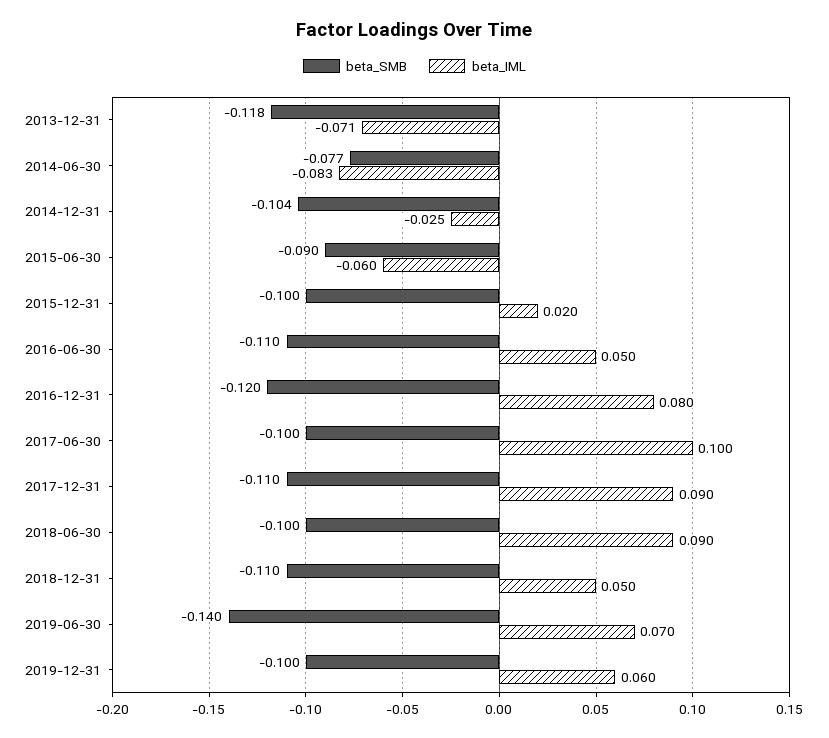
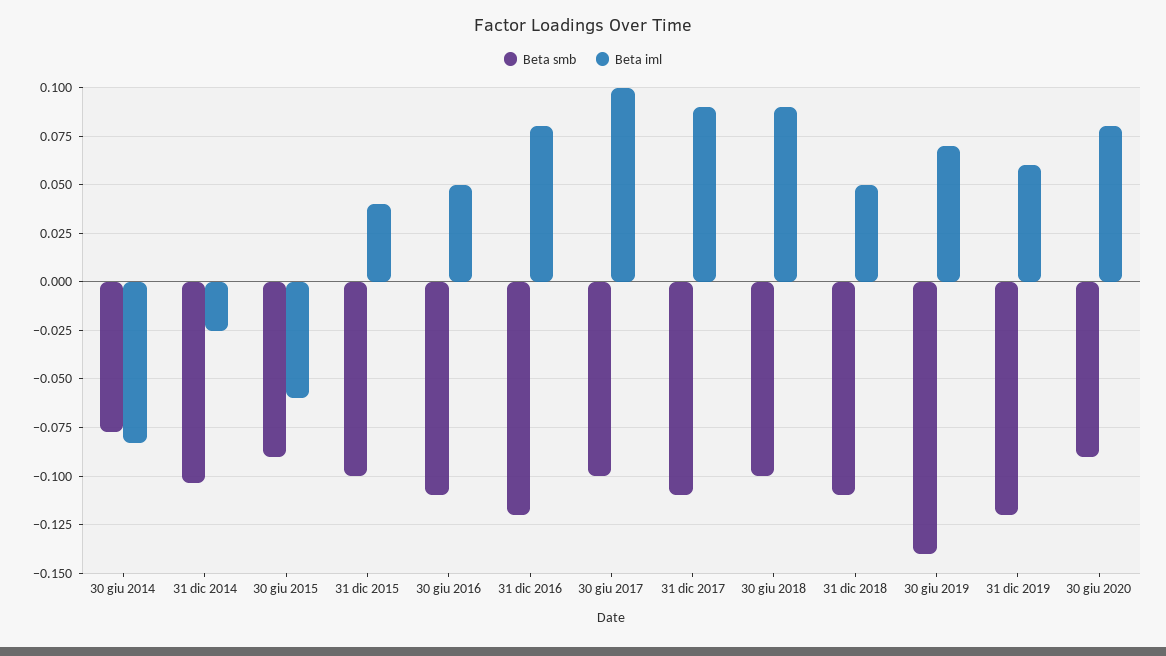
beta_SMB, 2013-12-31: -0.118 -> none
beta_IML, 2013-12-31: -0.071 -> none
beta_IML, 2015-12-31: 0.02 -> 0.04
beta_SMB, 2019-12-31: -0.1 -> -0.12
beta_SMB, 30 giu 2020: none -> -0.09
beta_IML, 30 giu 2020: none -> 0.08

